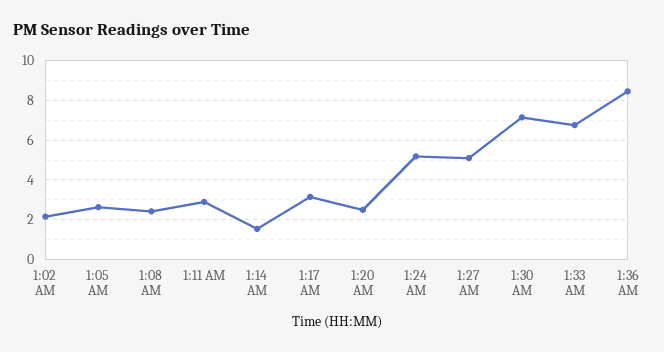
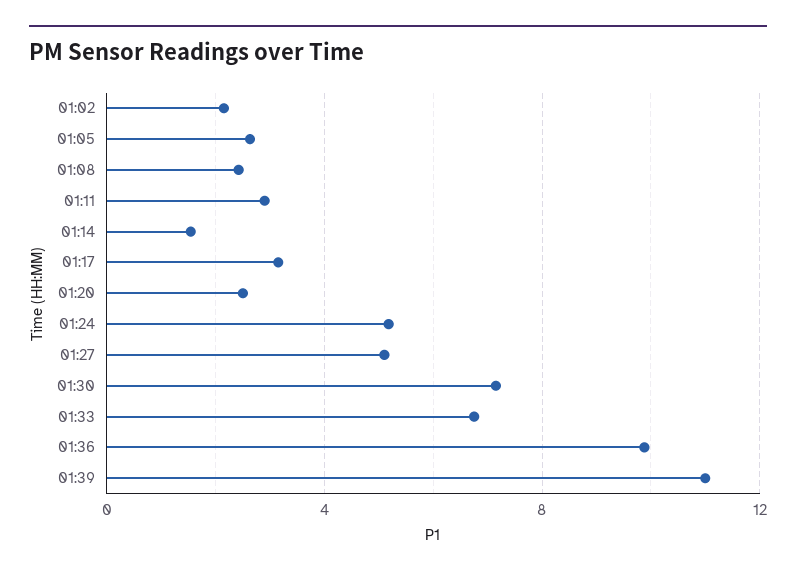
1:36 AM: 8.5 -> 10
01:39: none -> 11

